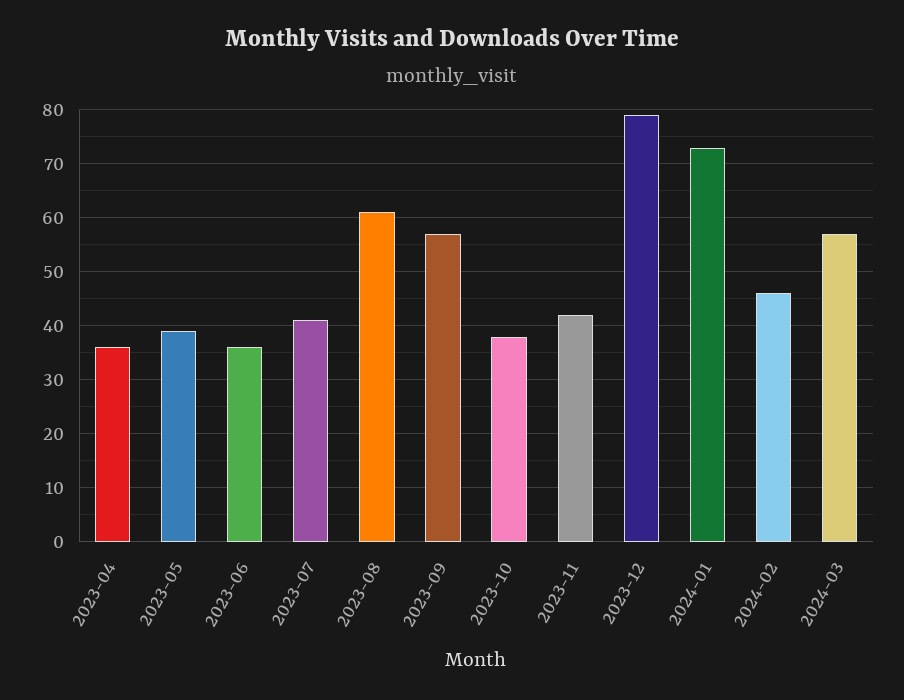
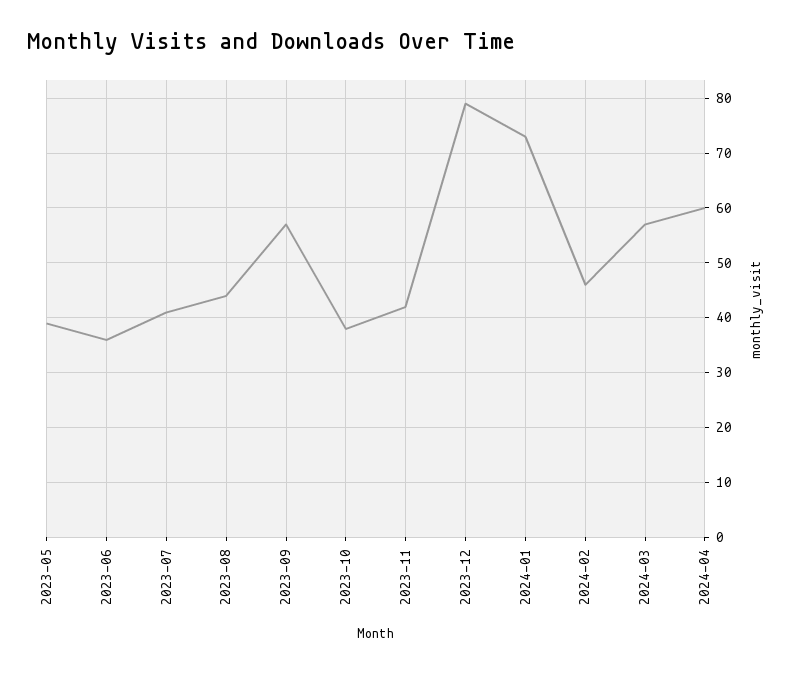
2023-04: 35 -> none
2023-08: 60 -> 45
2024-04: none -> 60

